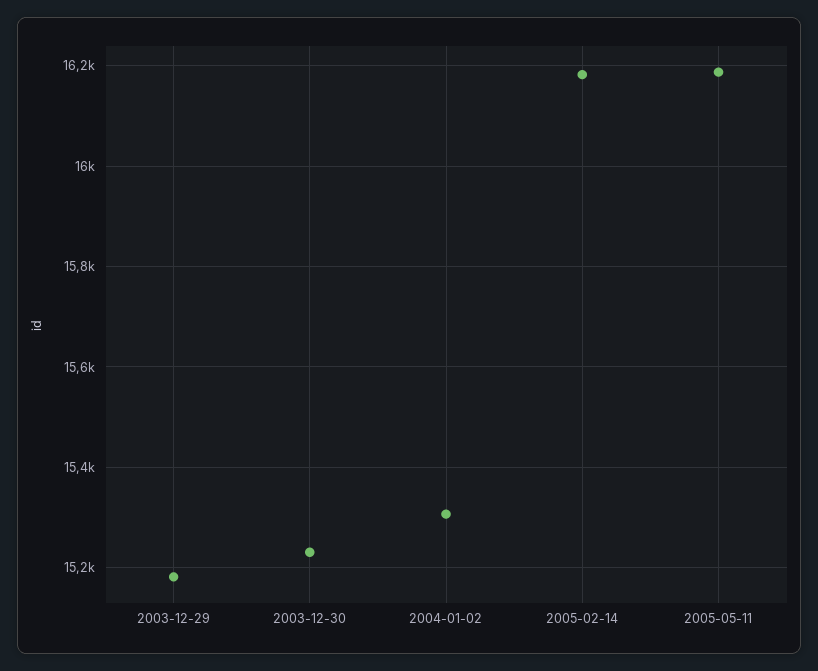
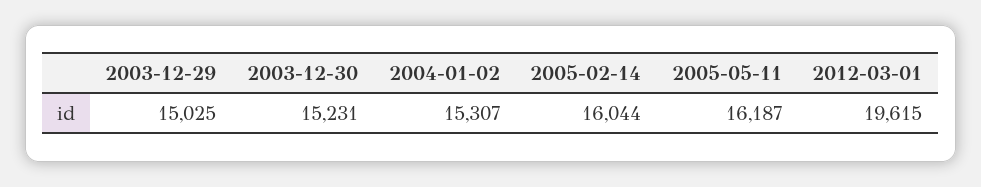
2003-12-29: 15180 -> 15025
2005-02-14: 16180 -> 16044
2012-03-01: none -> 19615

